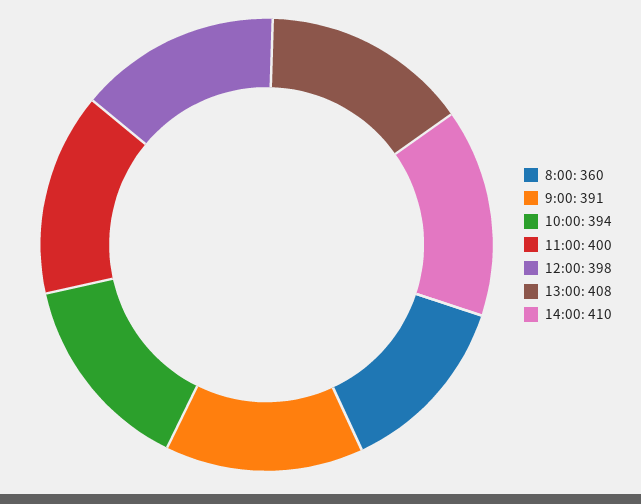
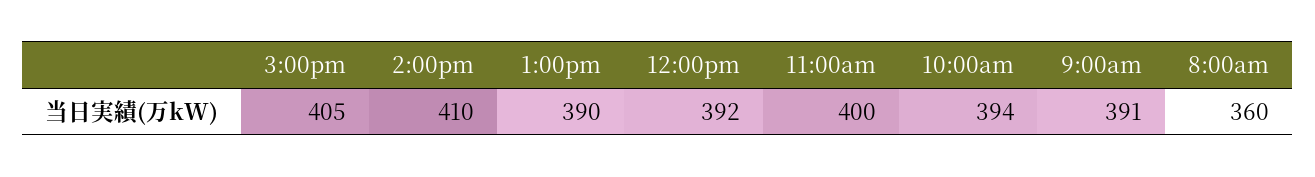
12:00: 398 -> 392
13:00: 408 -> 390
3:00pm: none -> 405

